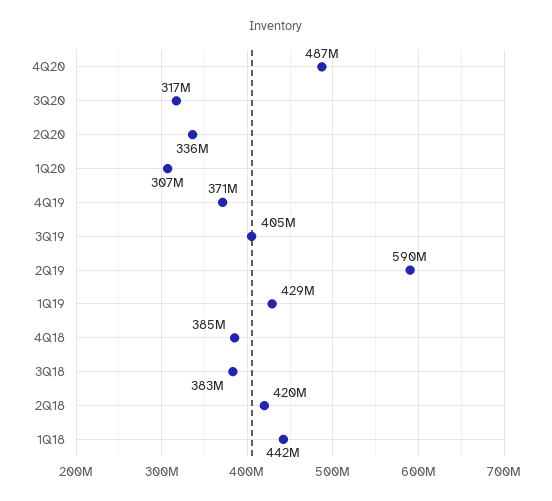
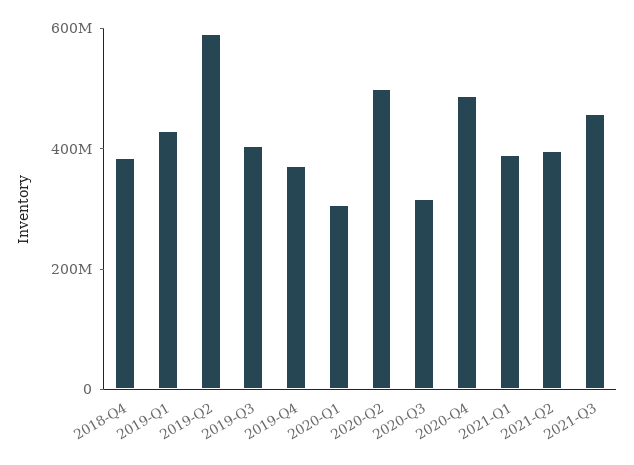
2Q20: 336000000 -> 500000000
3Q18: 383000000 -> none
2Q18: 420000000 -> none
1Q18: 442000000 -> none
2021-Q1: none -> 400000000
2021-Q2: none -> 400000000
2021-Q3: none -> 450000000

